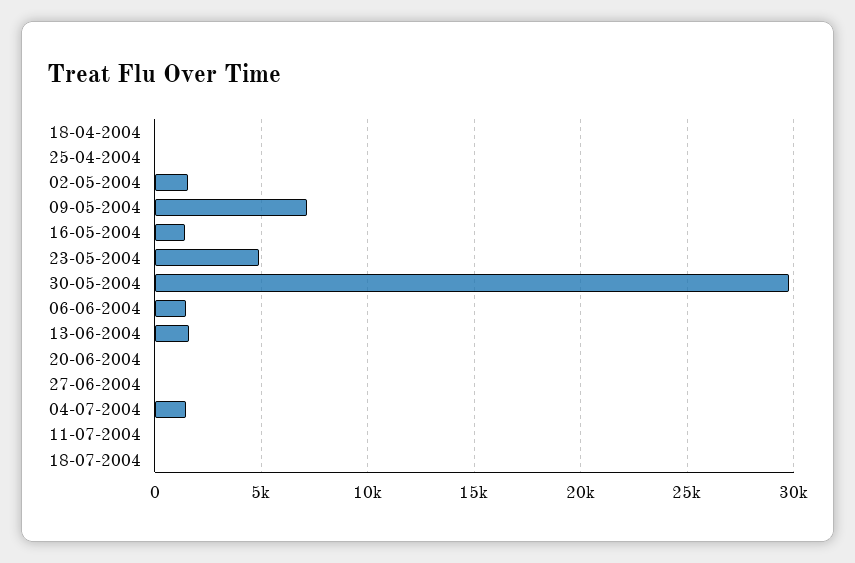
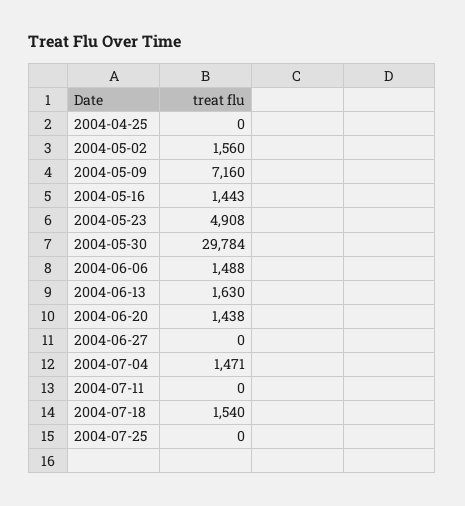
18-04-2004: 0 -> none
20-06-2004: 0 -> 1438
18-07-2004: 0 -> 1540
2004-07-25: none -> 0

